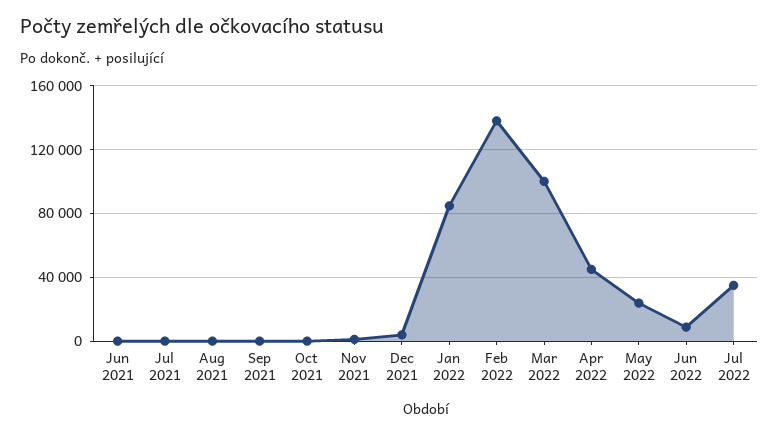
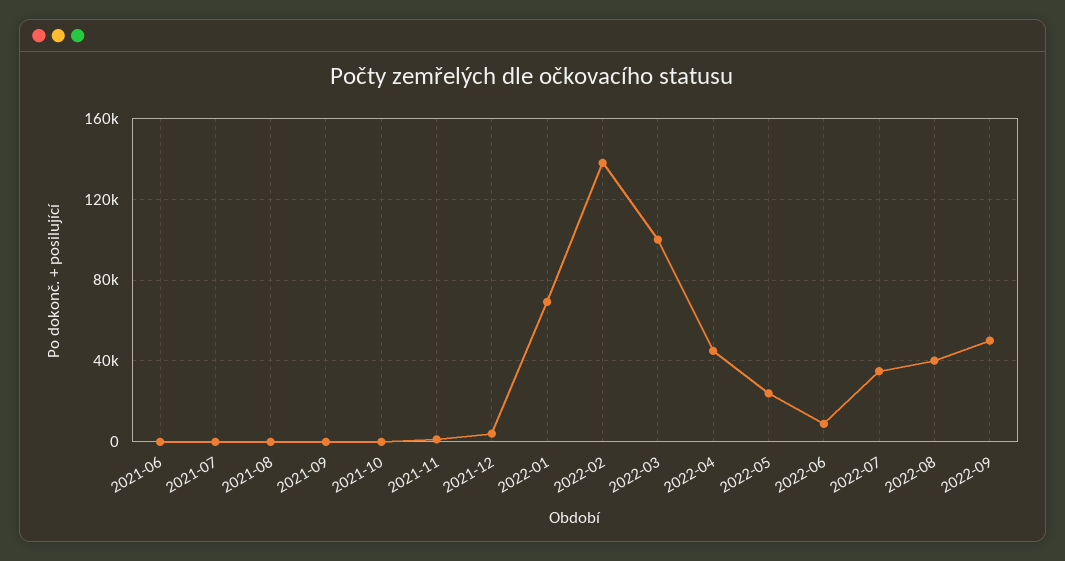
Jan 2022: 85000 -> 70000
2022-08: none -> 40000
2022-09: none -> 50000

